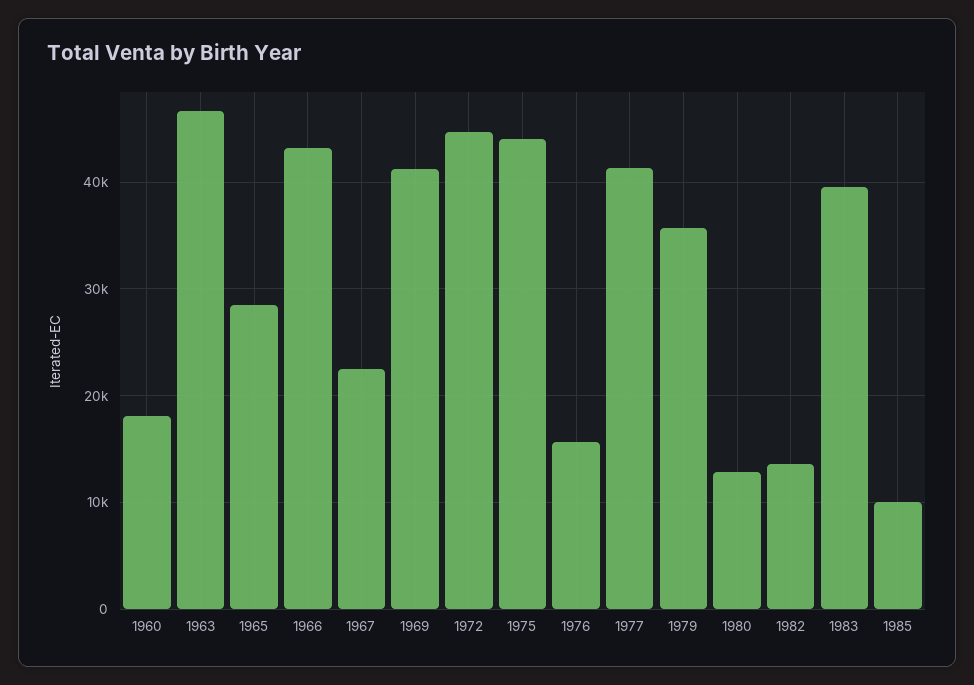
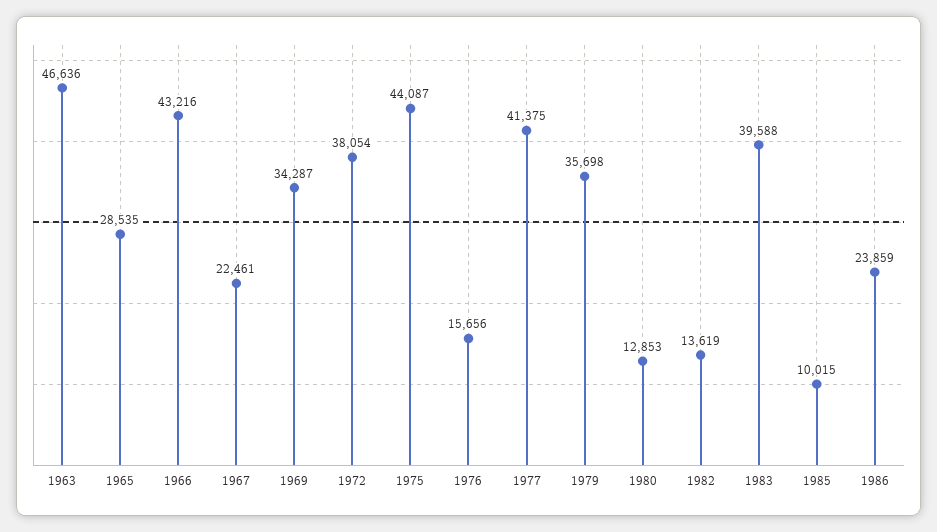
1960: 18000 -> none
1969: 41000 -> 34287
1972: 45000 -> 38054
1986: none -> 23859

